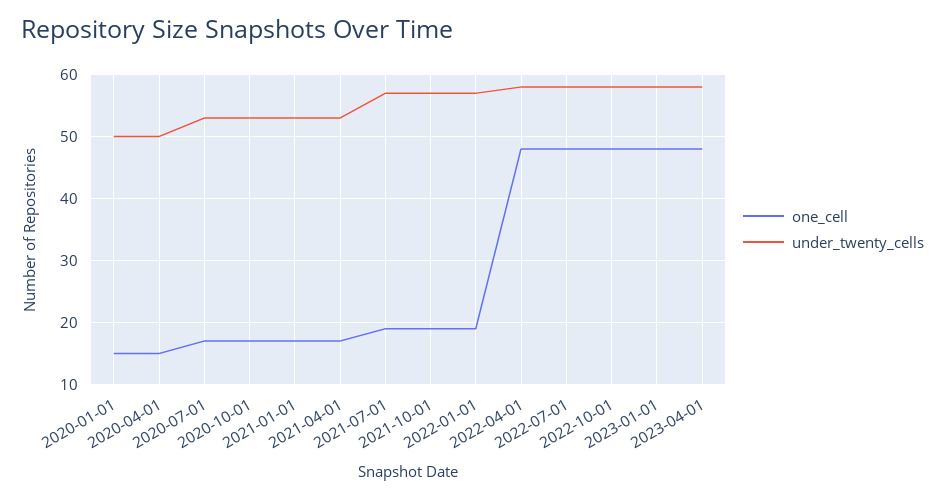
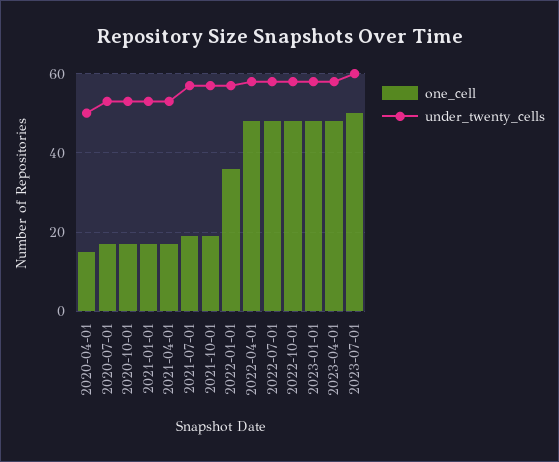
one_cell, 2020-01-01: 15 -> none
under_twenty_cells, 2020-01-01: 50 -> none
one_cell, 2022-01-01: 19 -> 35
one_cell, 2023-07-01: none -> 50
under_twenty_cells, 2023-07-01: none -> 60

